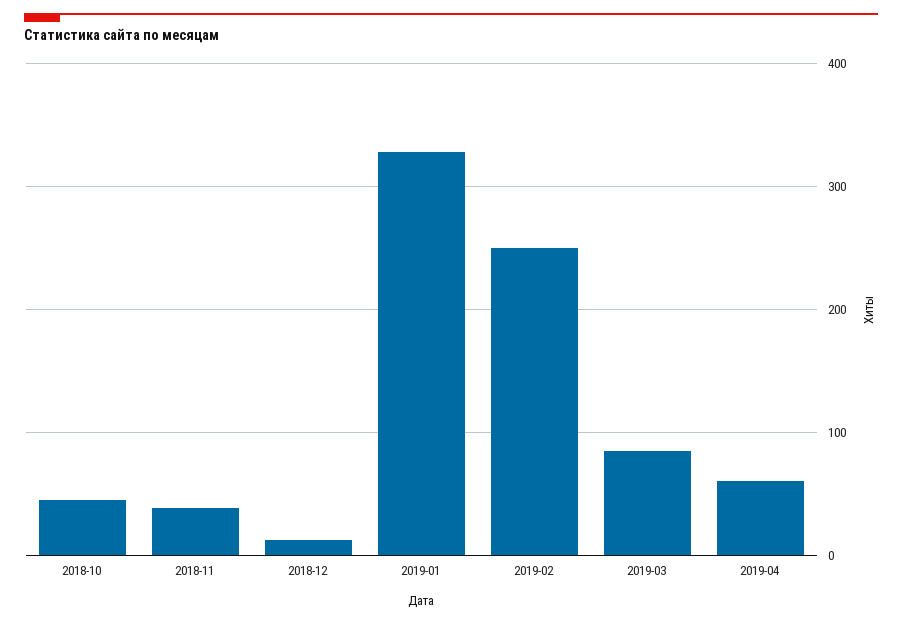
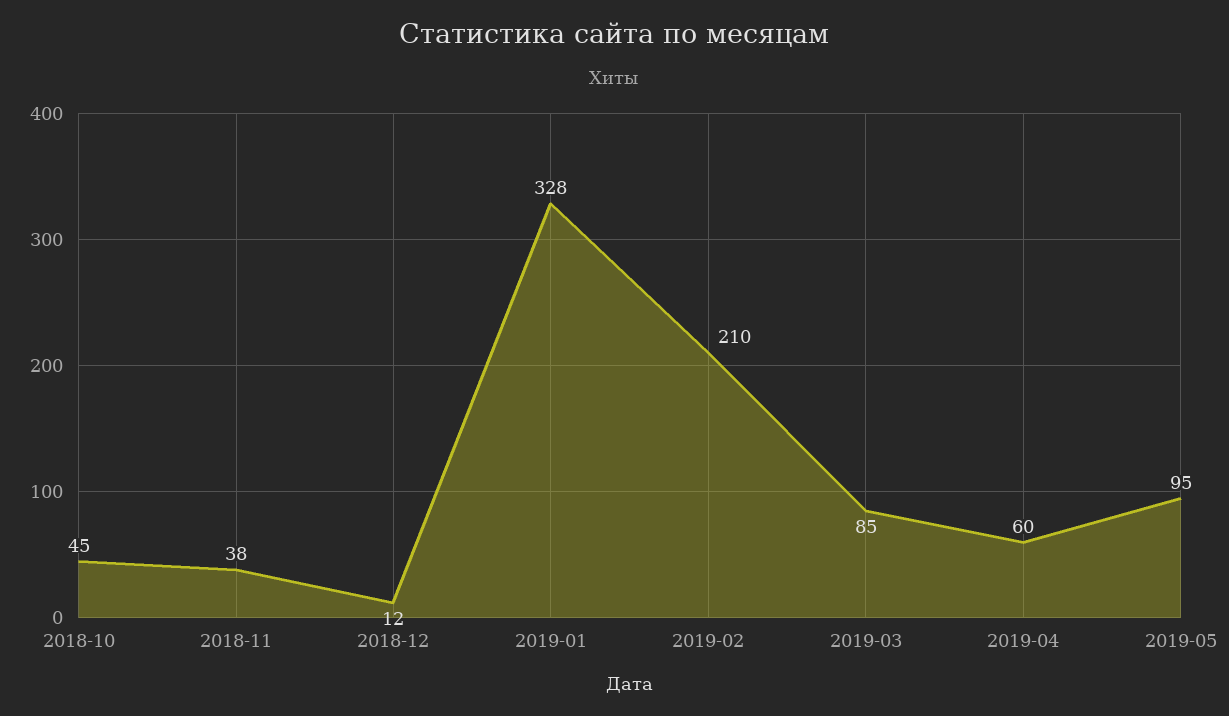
2019-02: 250 -> 210
2019-05: none -> 95

